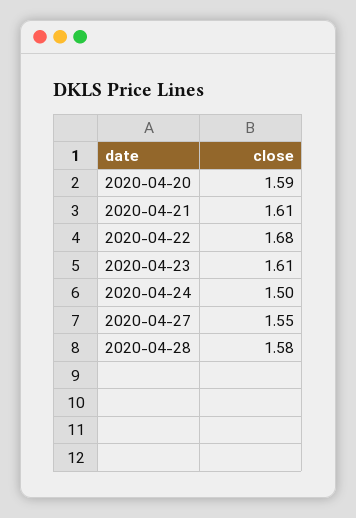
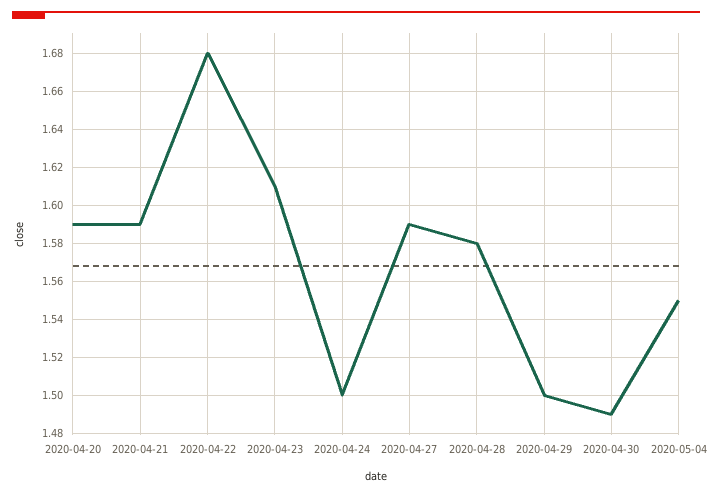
2020-04-21: 1.61 -> 1.59
2020-04-27: 1.55 -> 1.59
2020-04-29: none -> 1.5
2020-04-30: none -> 1.49
2020-05-04: none -> 1.55

